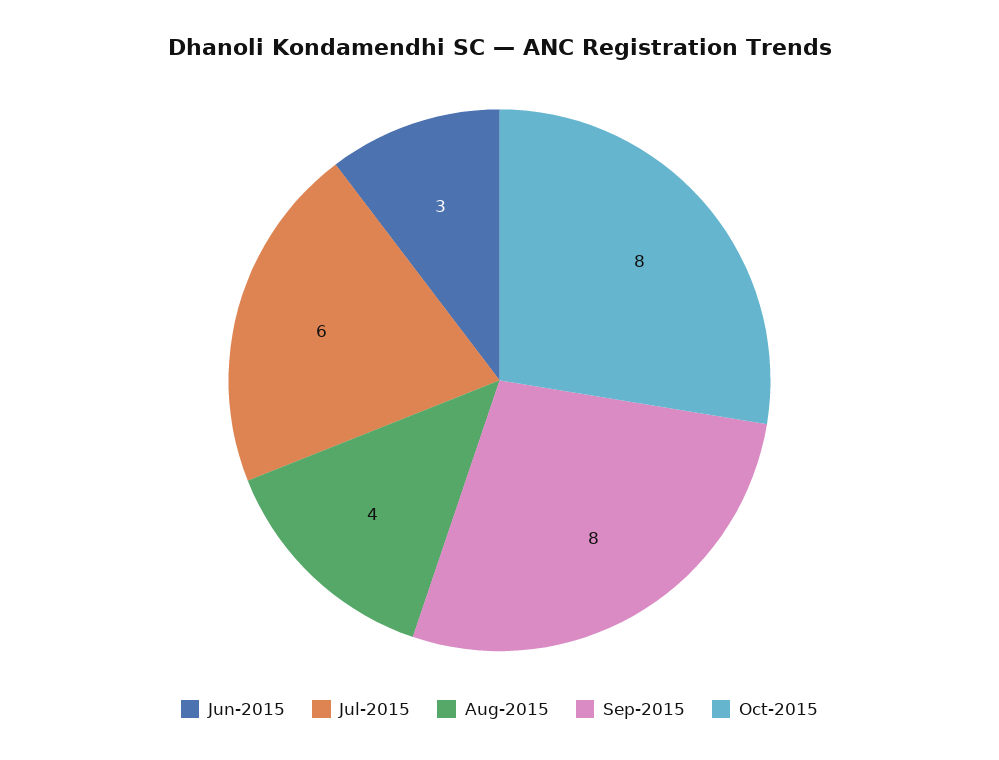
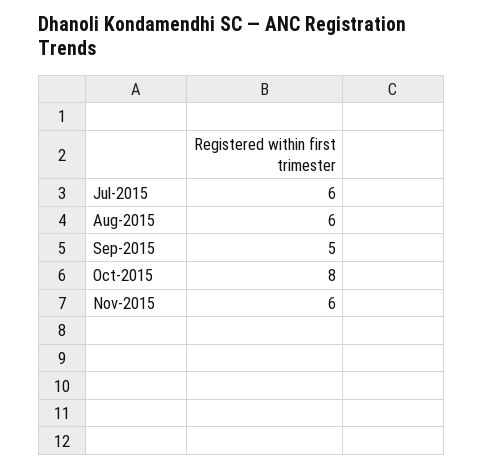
Jun-2015: 3 -> none
Aug-2015: 4 -> 6
Sep-2015: 8 -> 5
Nov-2015: none -> 6

